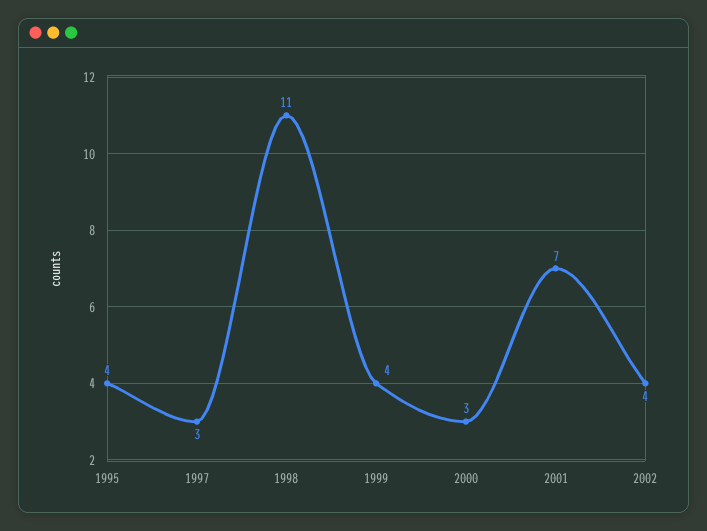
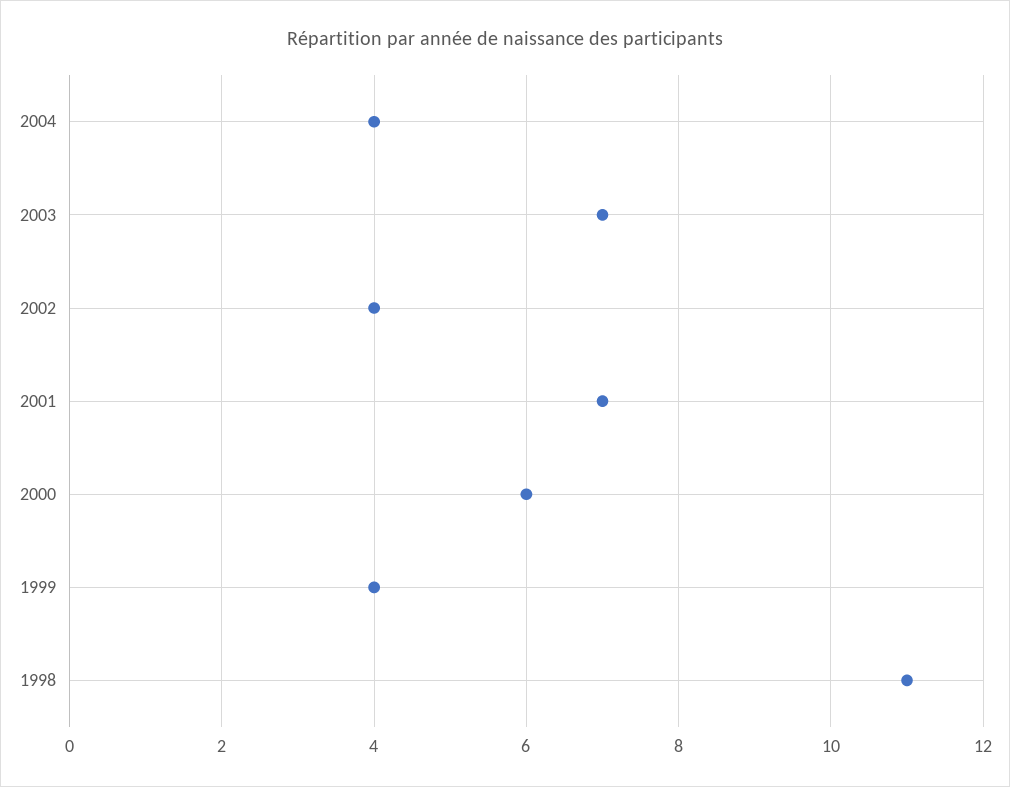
1995: 4 -> none
1997: 3 -> none
2000: 3 -> 6
2004: none -> 4
2003: none -> 7

